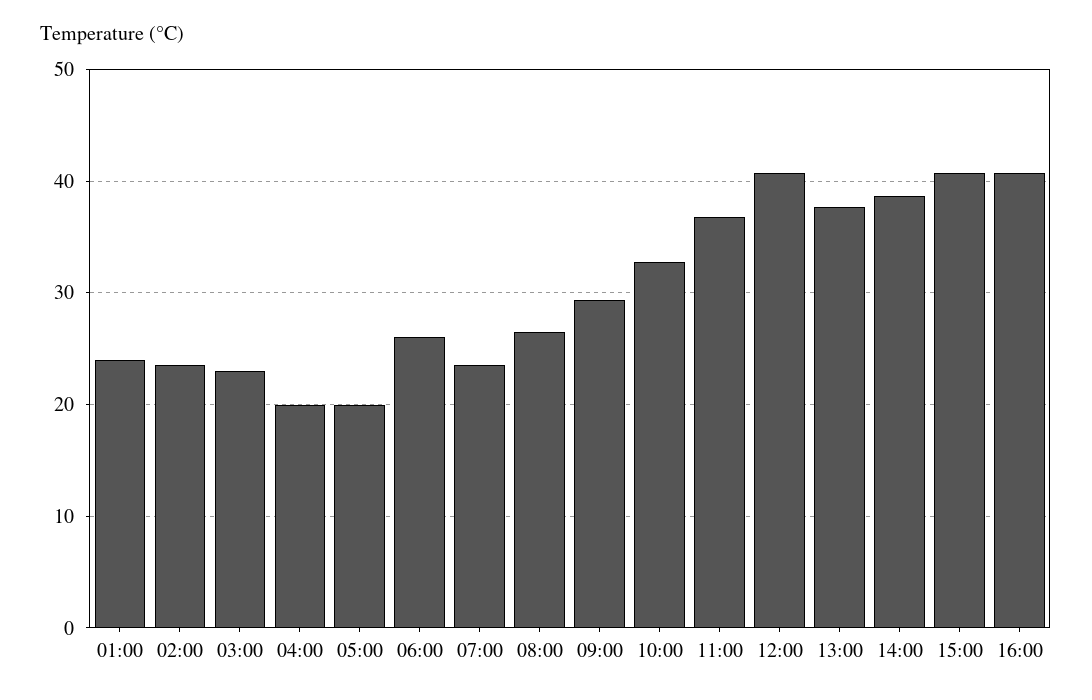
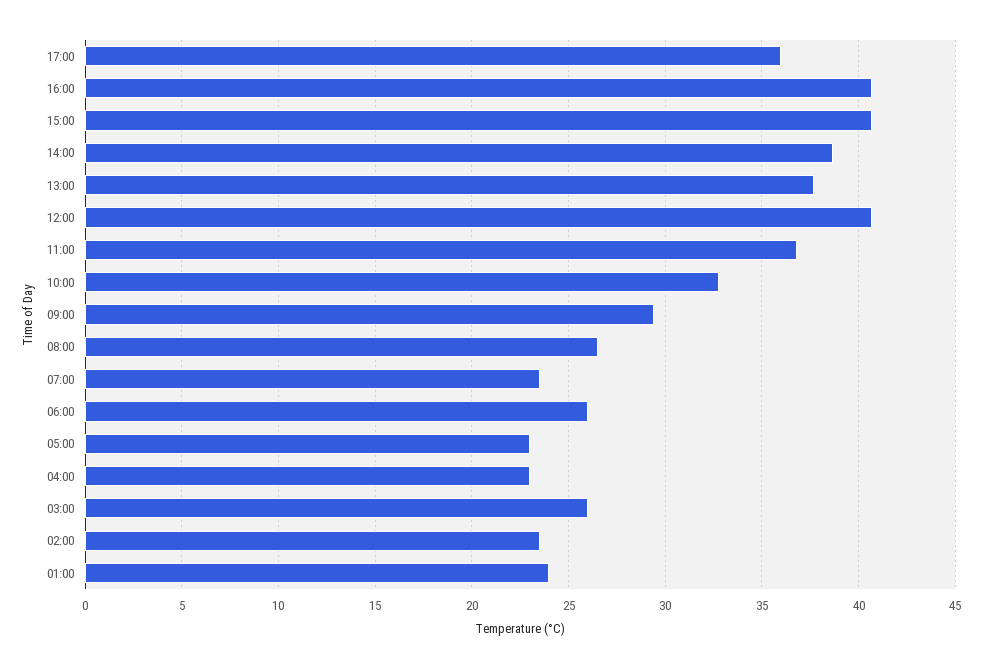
03:00: 23 -> 26
04:00: 20 -> 23
05:00: 20 -> 23
17:00: none -> 36

